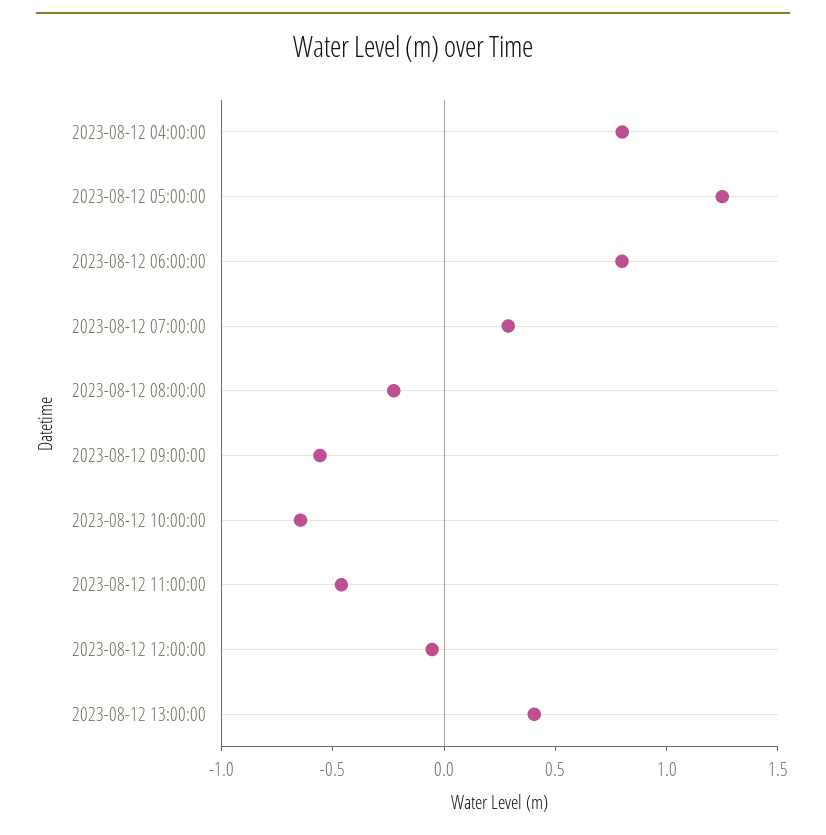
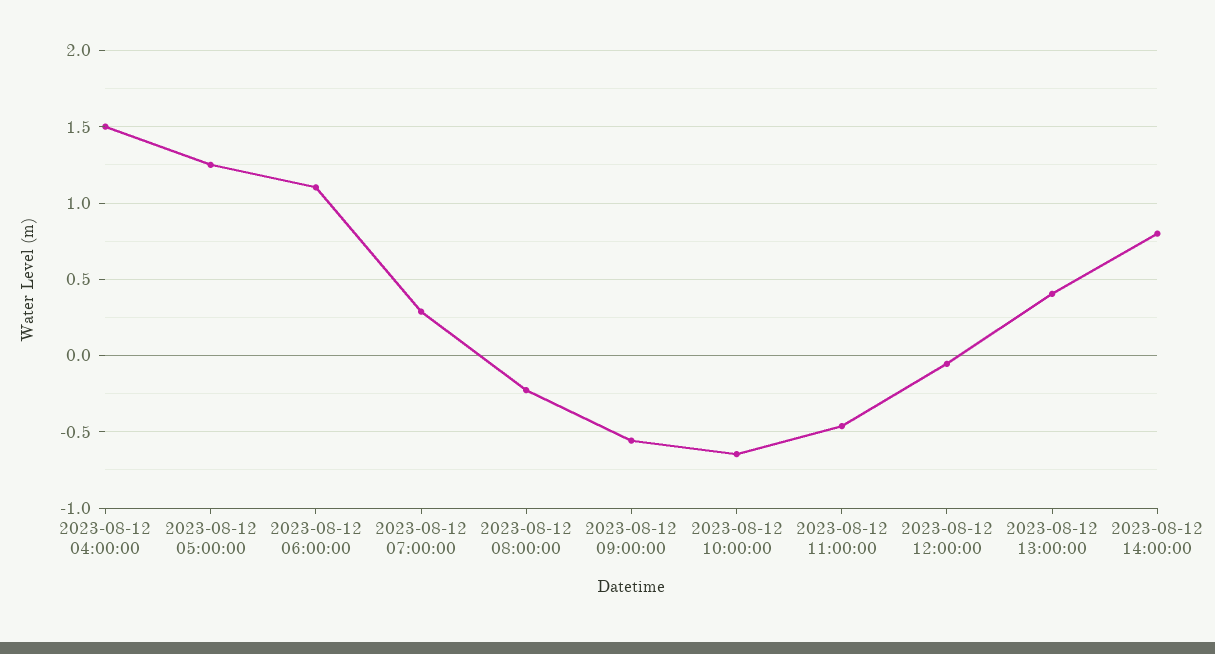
2023-08-12 04:00:00: 0.8 -> 1.5
2023-08-12 06:00:00: 0.8 -> 1.1
2023-08-12 14:00:00: none -> 0.8

